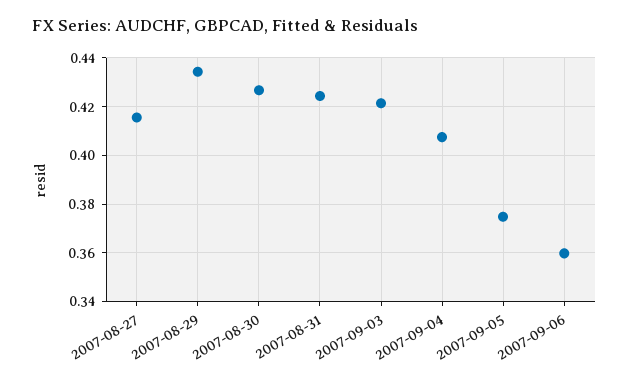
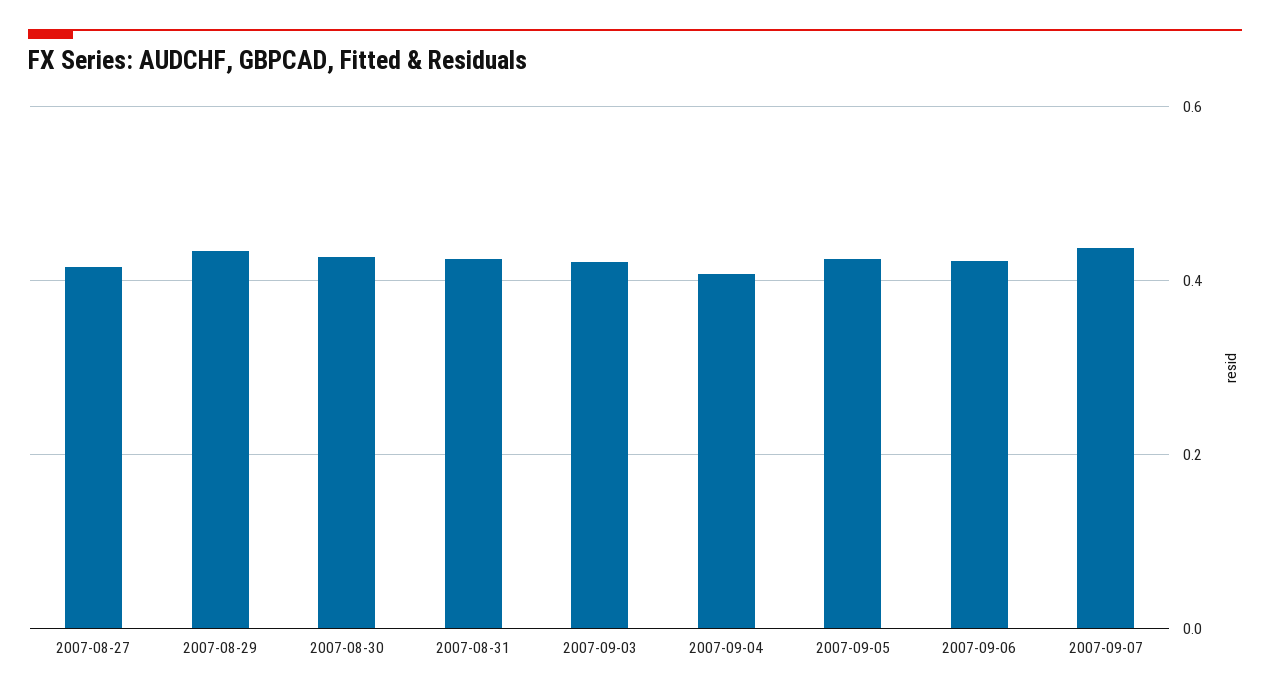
2007-09-05: 0.375 -> 0.42
2007-09-06: 0.36 -> 0.42
2007-09-07: none -> 0.44

